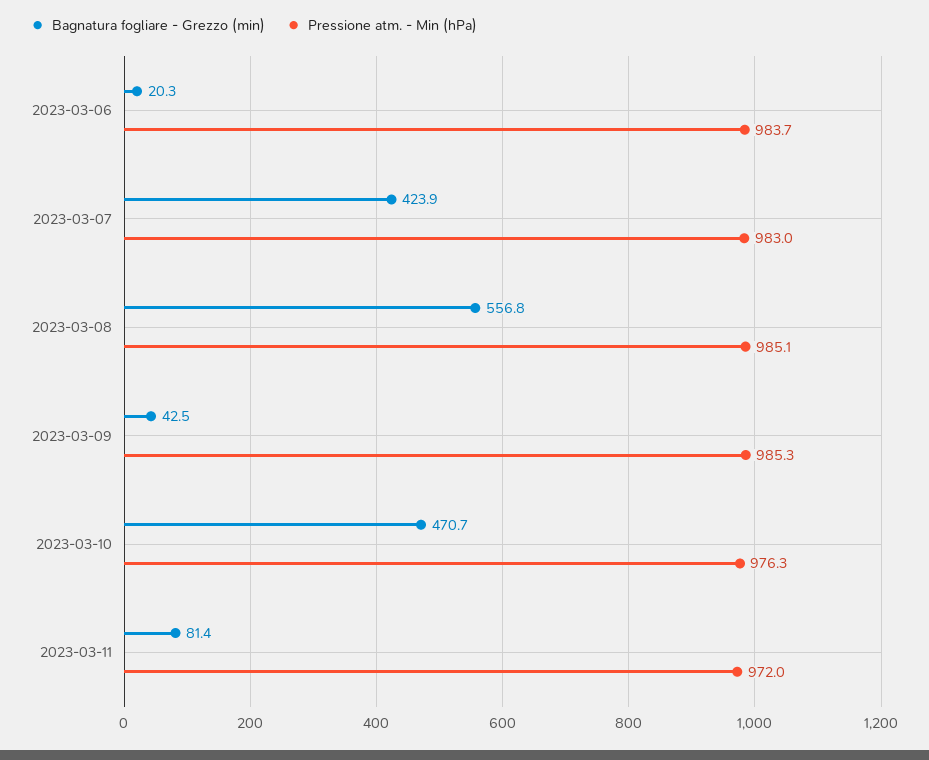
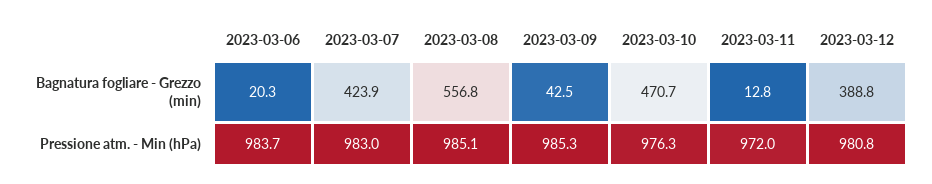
Bagnatura fogliare - Grezzo (min), 2023-03-11: 81.4 -> 12.8
Bagnatura fogliare - Grezzo (min), 2023-03-12: none -> 388.8
Pressione atm. - Min (hPa), 2023-03-12: none -> 980.8

